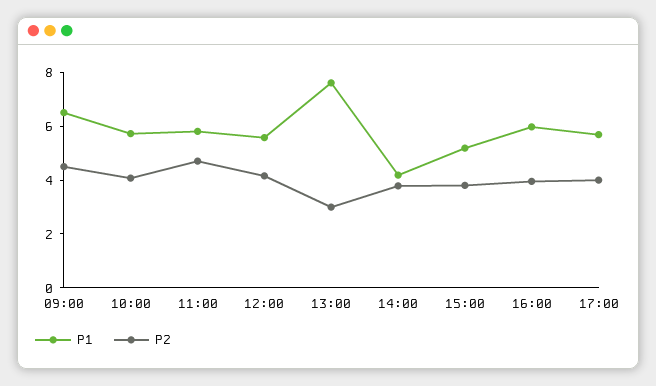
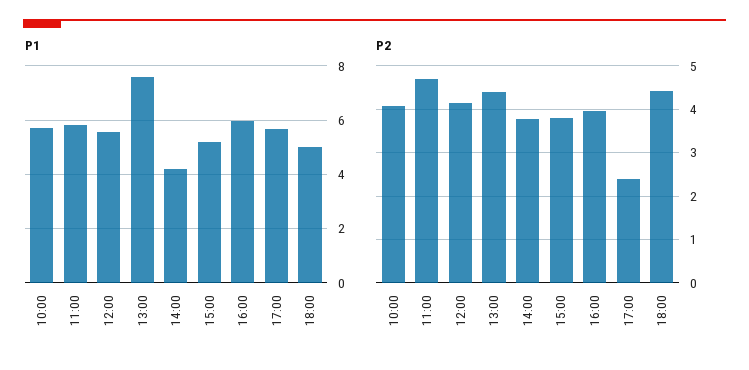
P1, 09:00: 6.5 -> none
P2, 09:00: 4.5 -> none
P2, 13:00: 3 -> 4.4
P2, 17:00: 4 -> 2.4
P1, 18:00: none -> 5
P2, 18:00: none -> 4.4

